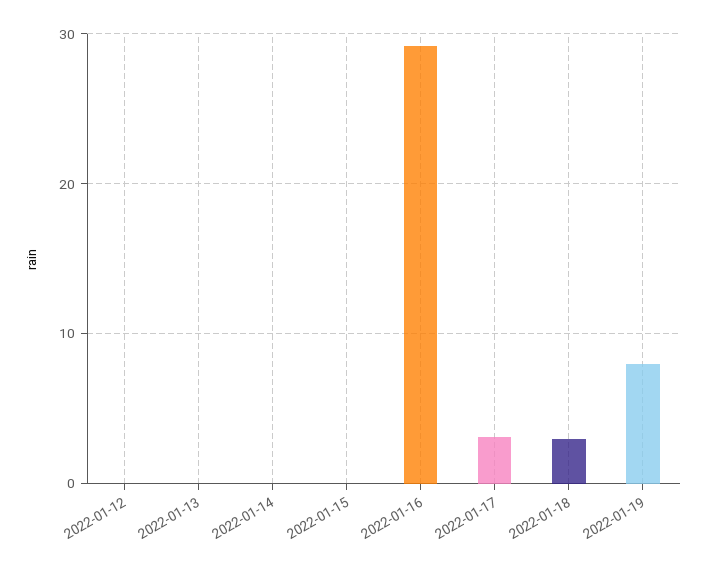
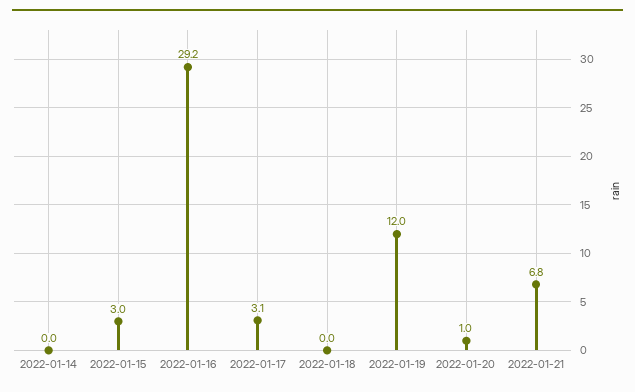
2022-01-12: 0 -> none
2022-01-13: 0 -> none
2022-01-15: 0 -> 3
2022-01-18: 3 -> 0
2022-01-19: 8 -> 12
2022-01-20: none -> 1
2022-01-21: none -> 6.8

